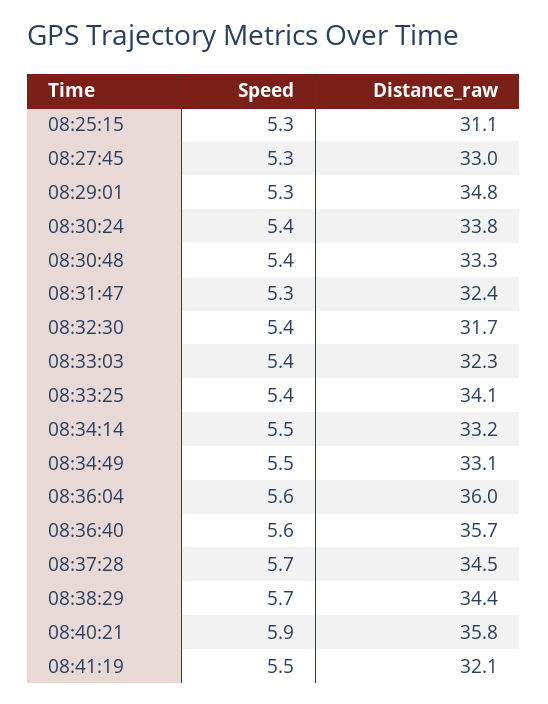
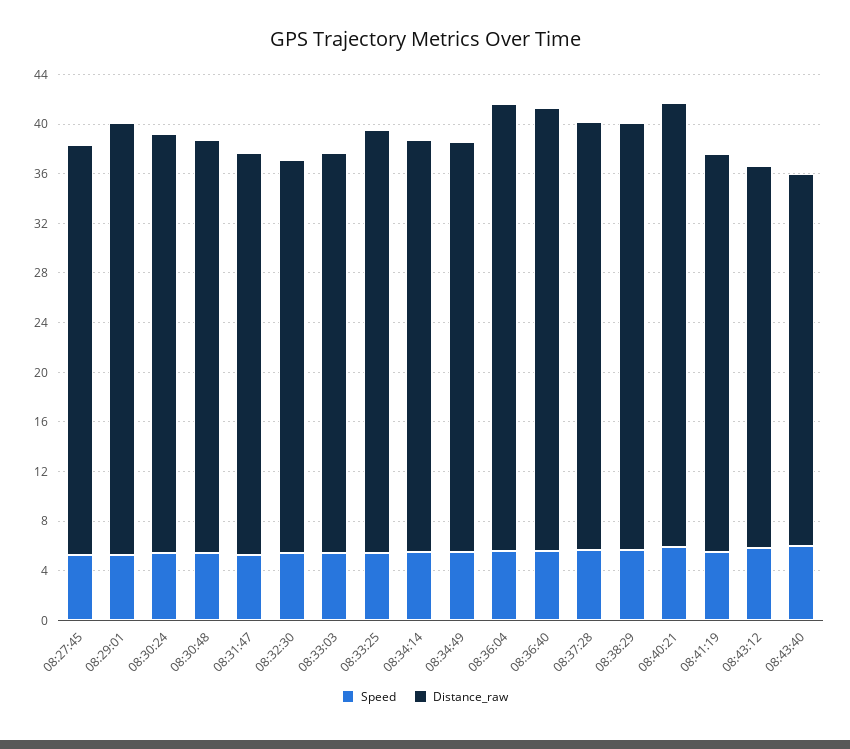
Speed, 08:25:15: 5.3 -> none
Distance_raw, 08:25:15: 31.1 -> none
Speed, 08:43:12: none -> 6
Distance_raw, 08:43:12: none -> 31
Speed, 08:43:40: none -> 6
Distance_raw, 08:43:40: none -> 30

